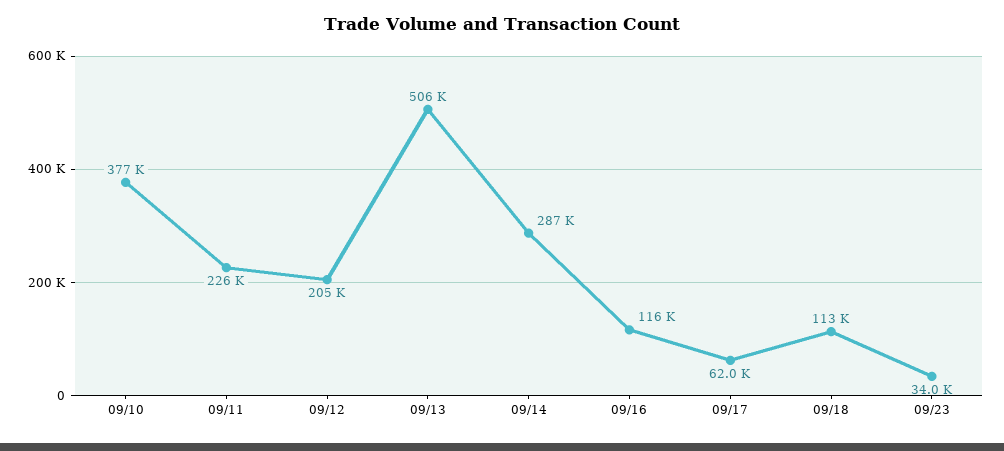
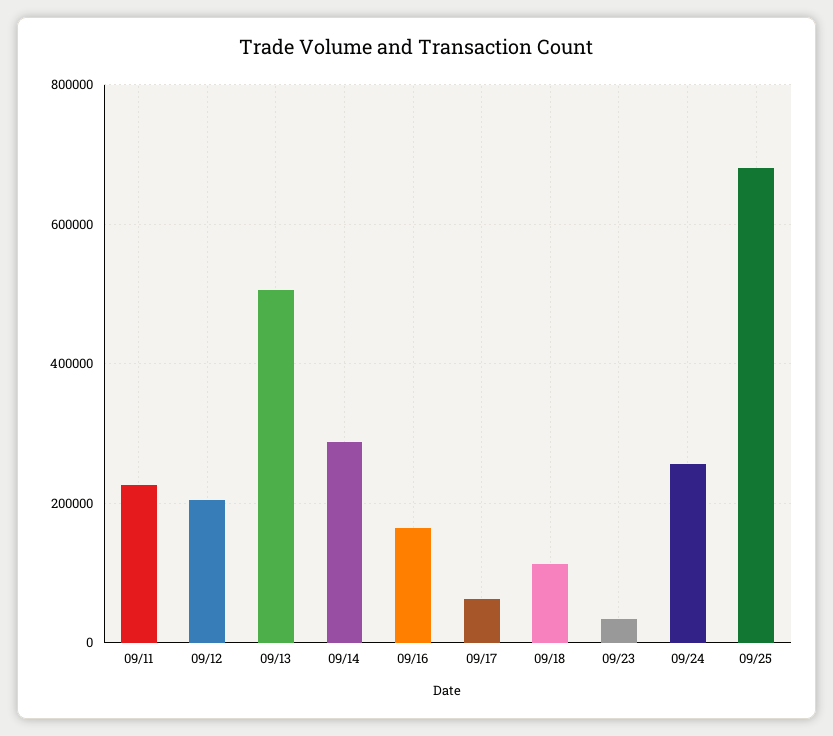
09/10: 377000 -> none
09/16: 116000 -> 160000
09/24: none -> 260000
09/25: none -> 680000

